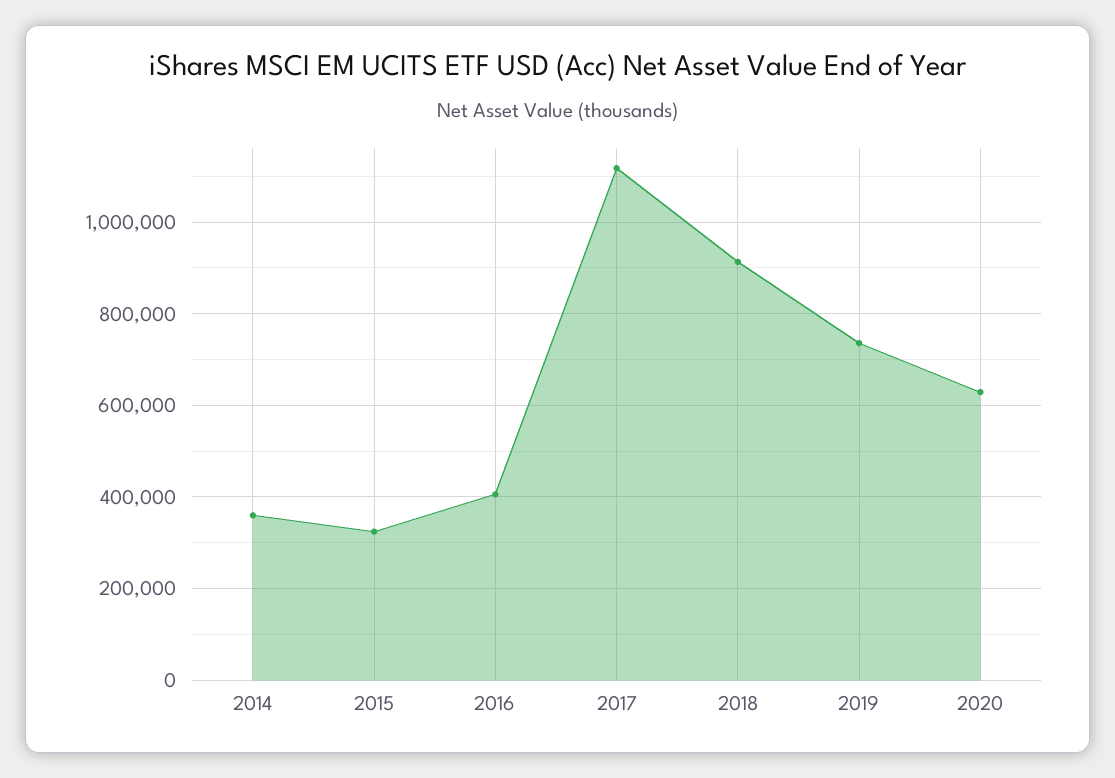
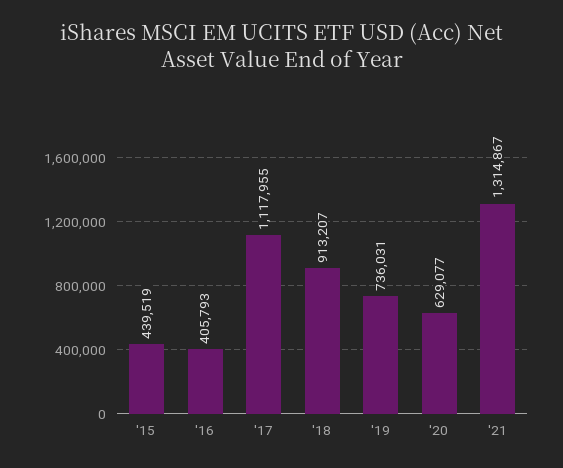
2014: 360000 -> none
2015: 320000 -> 439519
'21: none -> 1314867

